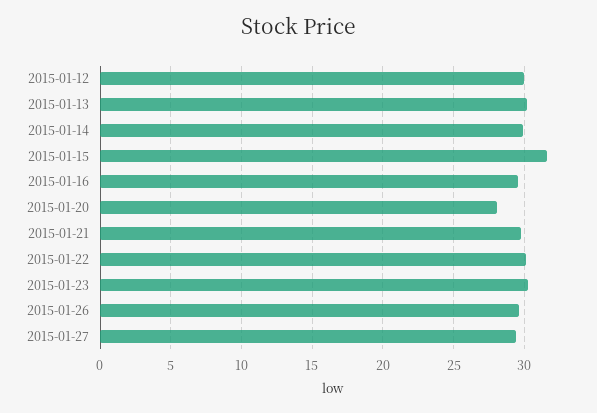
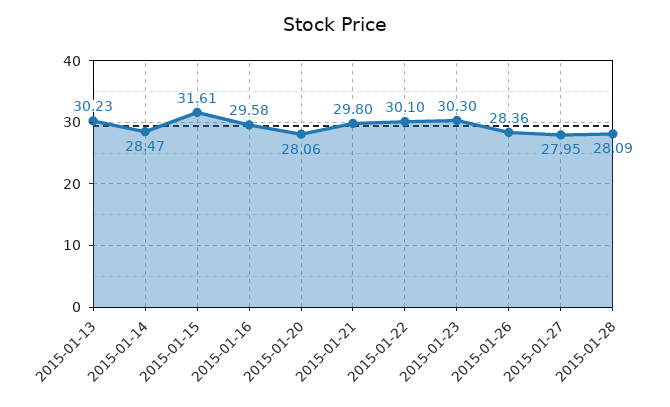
2015-01-12: 30 -> none
2015-01-14: 30 -> 28.47
2015-01-26: 29.5 -> 28.36
2015-01-27: 29.5 -> 27.95
2015-01-28: none -> 28.09

